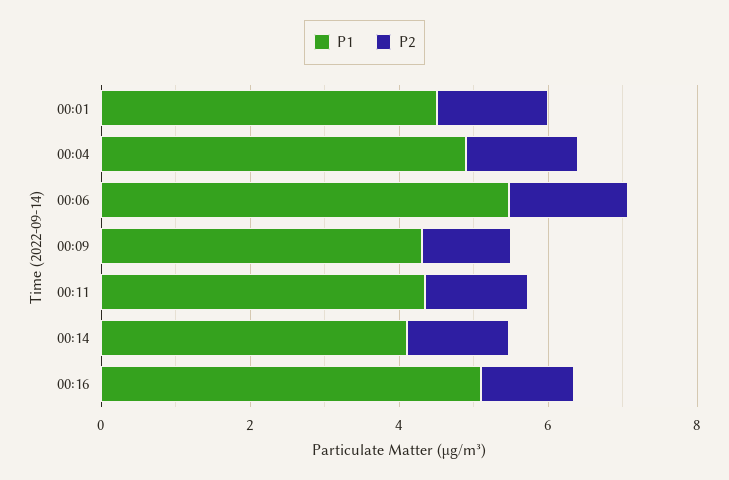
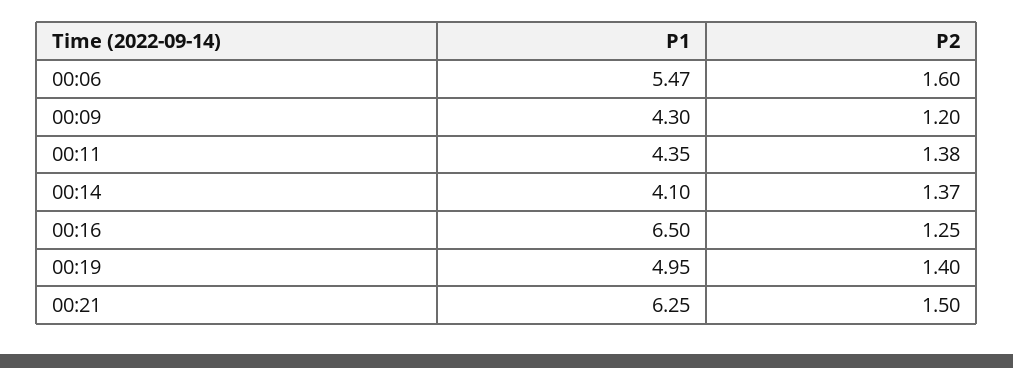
P1, 00:01: 4.5 -> none
P2, 00:01: 1.5 -> none
P1, 00:04: 5 -> none
P2, 00:04: 1.5 -> none
P1, 00:16: 5 -> 6.5
P1, 00:19: none -> 4.95
P2, 00:19: none -> 1.4
P1, 00:21: none -> 6.25
P2, 00:21: none -> 1.5

